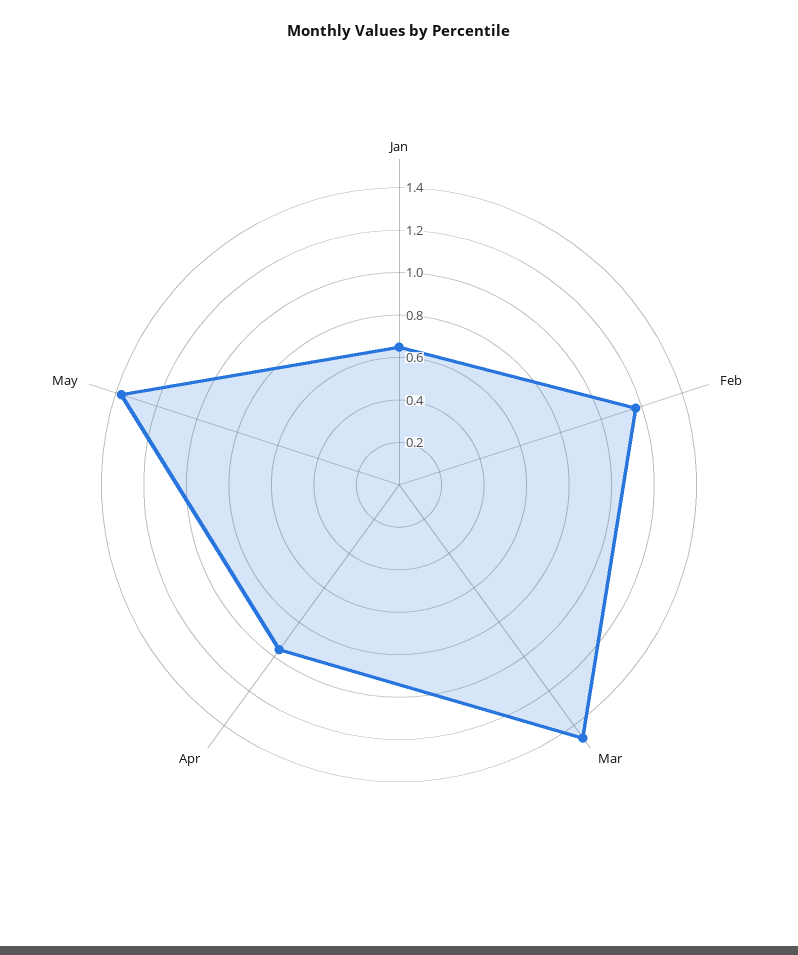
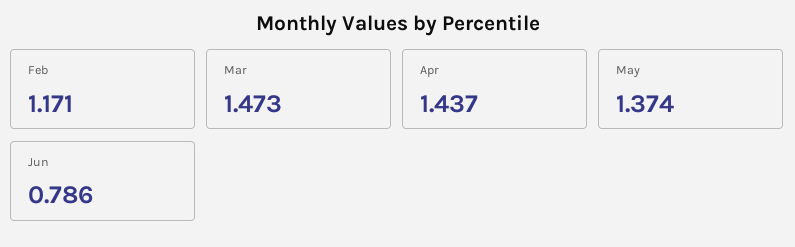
Jan: 0.65 -> none
Apr: 0.95 -> 1.437
Jun: none -> 0.786

